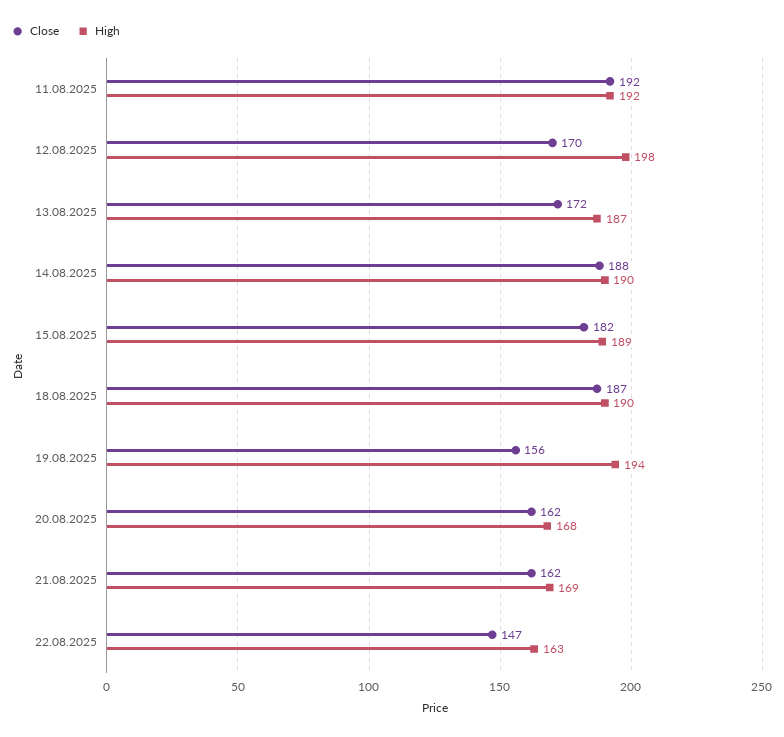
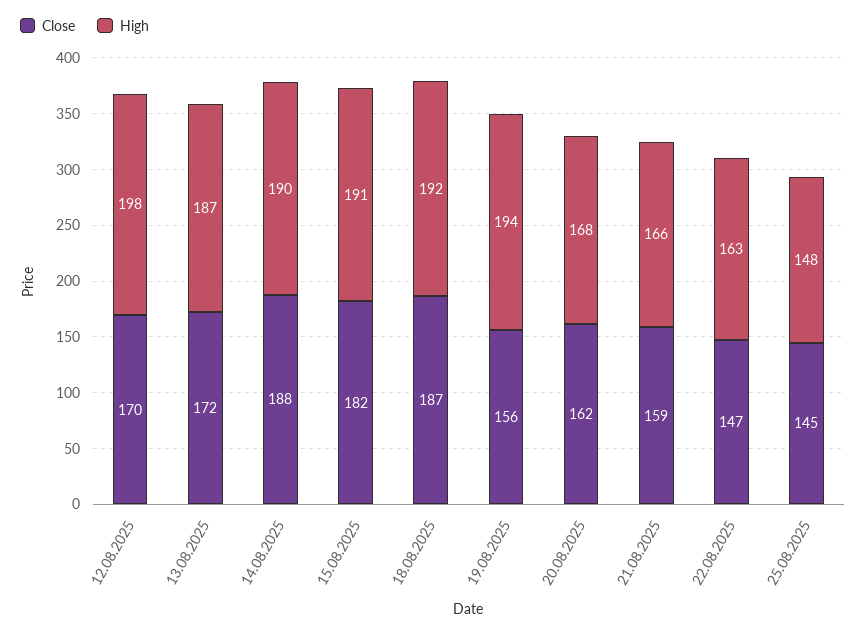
Close, 11.08.2025: 192 -> none
High, 11.08.2025: 192 -> none
High, 15.08.2025: 189 -> 191
High, 18.08.2025: 190 -> 192
Close, 21.08.2025: 162 -> 159
High, 21.08.2025: 169 -> 166
Close, 25.08.2025: none -> 145
High, 25.08.2025: none -> 148

